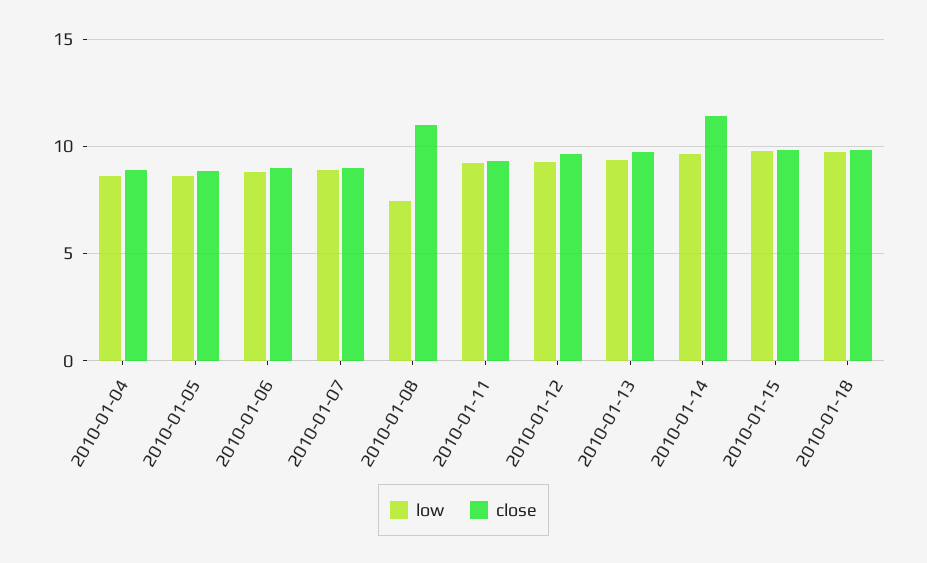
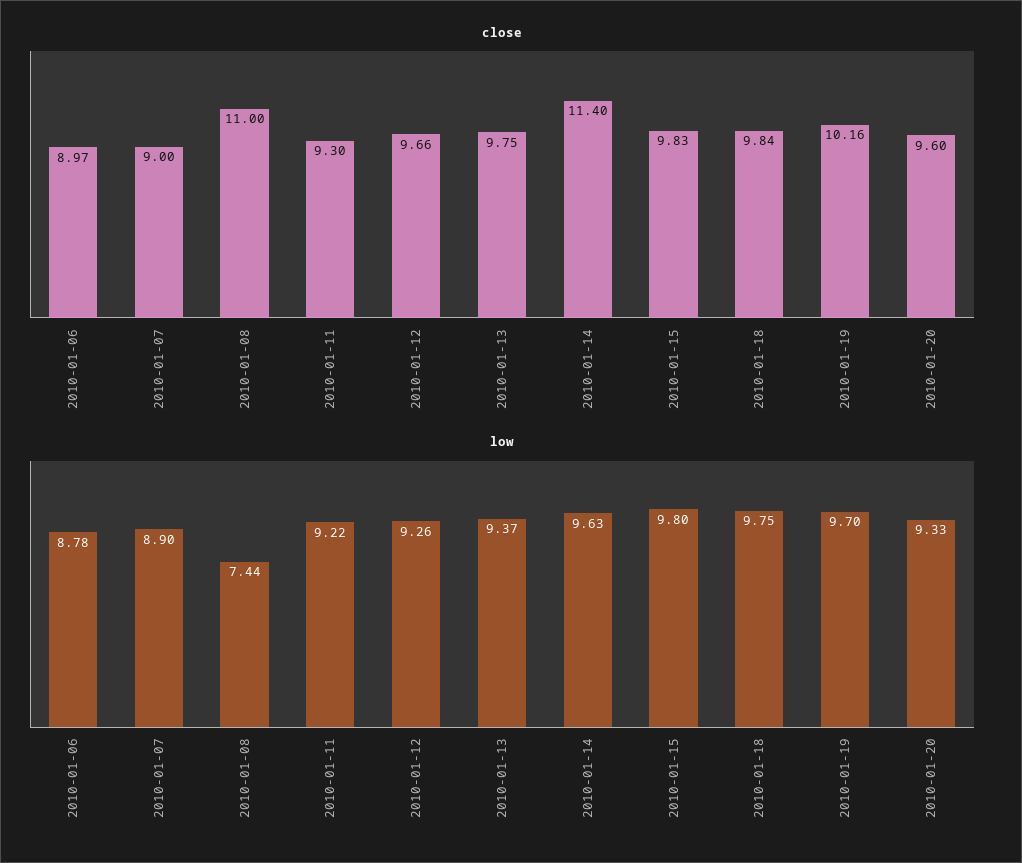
low, 2010-01-04: 8.5 -> none
close, 2010-01-04: 9 -> none
low, 2010-01-05: 8.5 -> none
close, 2010-01-05: 9 -> none
close, 2010-01-19: none -> 10.16
close, 2010-01-20: none -> 9.6
low, 2010-01-19: none -> 9.7
low, 2010-01-20: none -> 9.33

